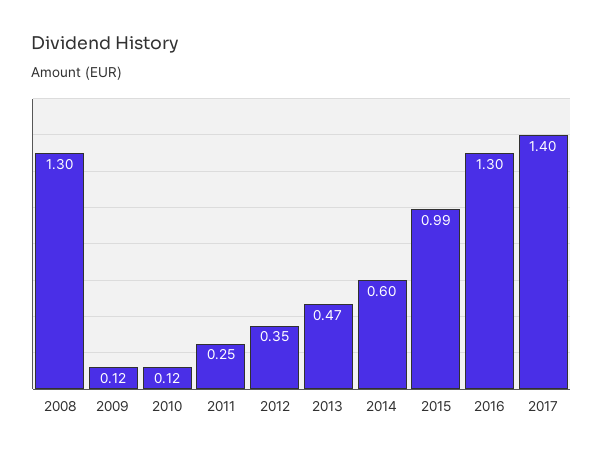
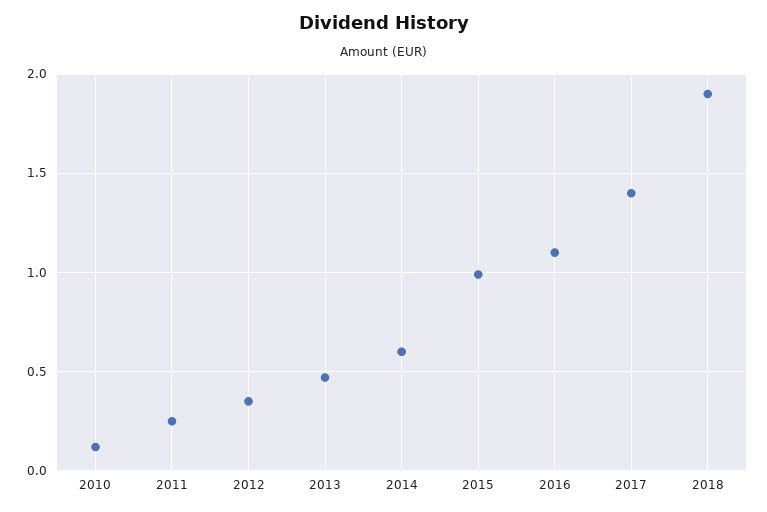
2008: 1.3 -> none
2009: 0.12 -> none
2016: 1.3 -> 1.1
2018: none -> 1.9

